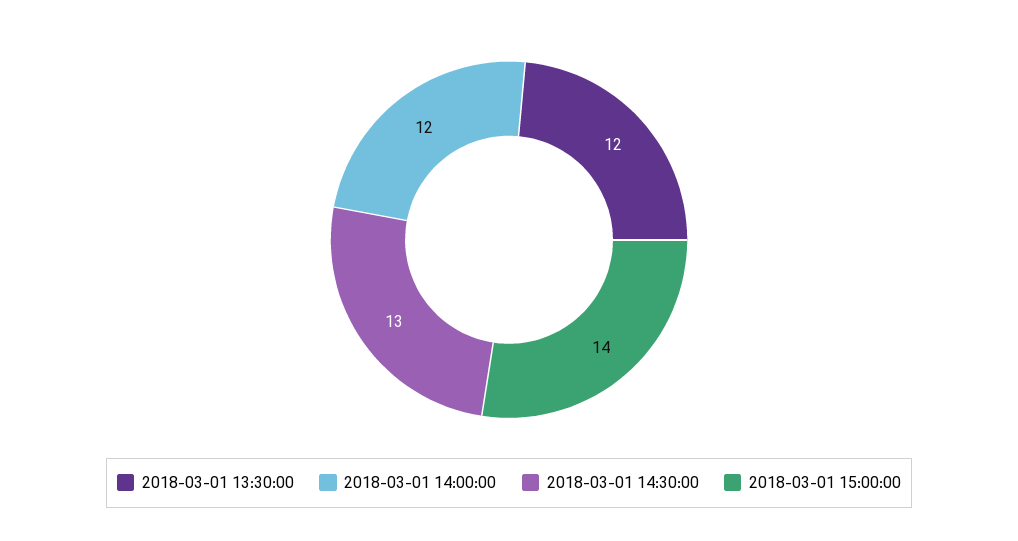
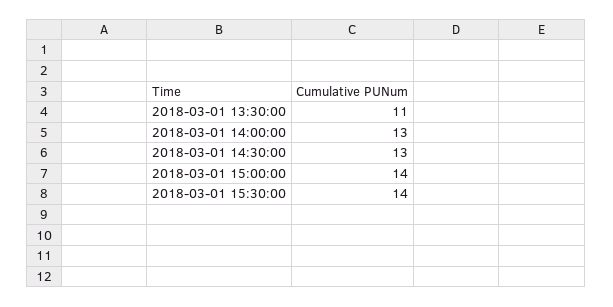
2018-03-01 13:30:00: 12 -> 11
2018-03-01 14:00:00: 12 -> 13
2018-03-01 15:30:00: none -> 14

